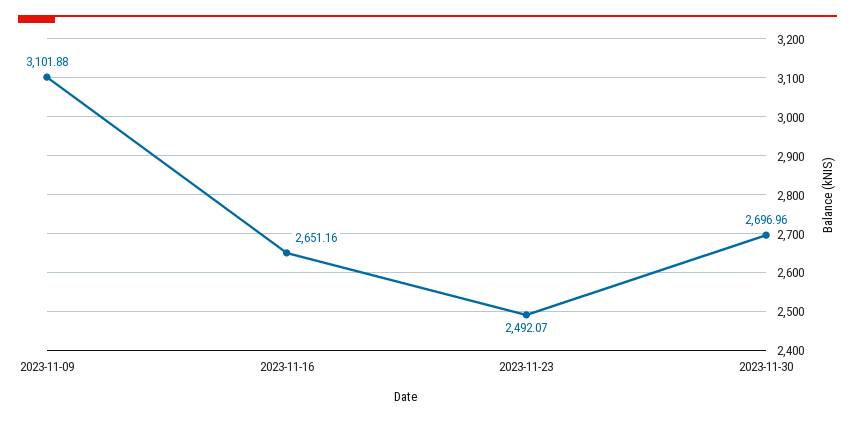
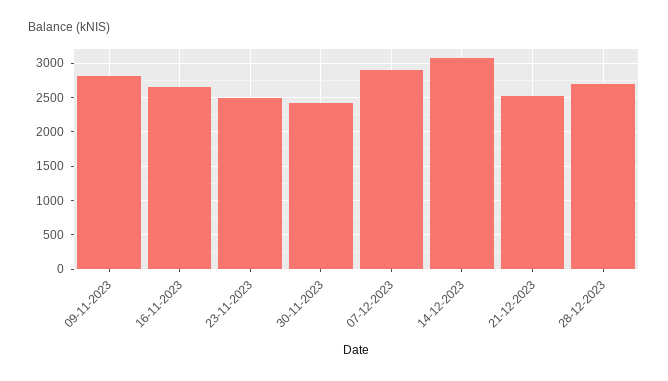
2023-11-09: 3101.88 -> 2800
2023-11-30: 2696.96 -> 2400
07-12-2023: none -> 2900
14-12-2023: none -> 3100
21-12-2023: none -> 2500
28-12-2023: none -> 2700

